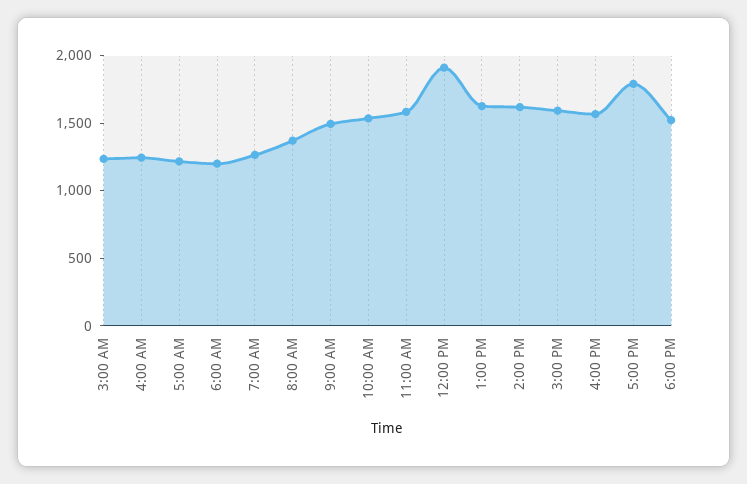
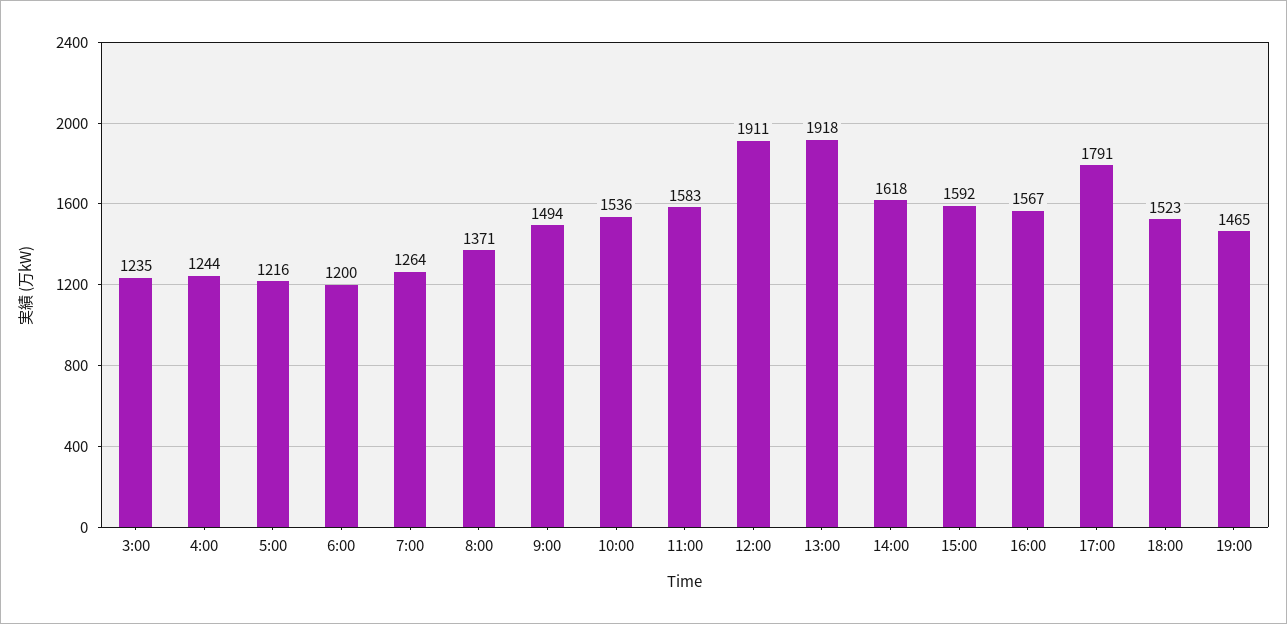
1:00 PM: 1600 -> 1918
19:00: none -> 1465

